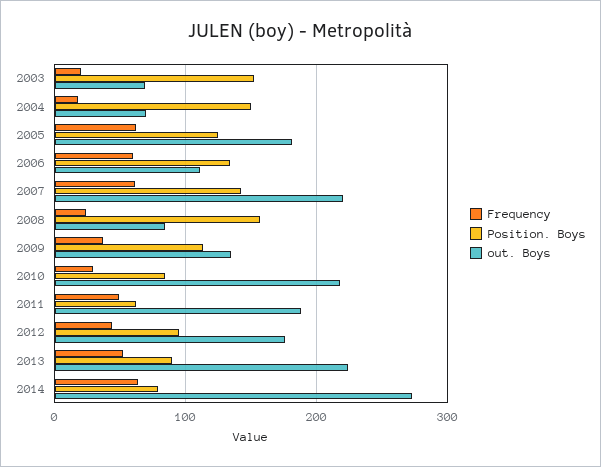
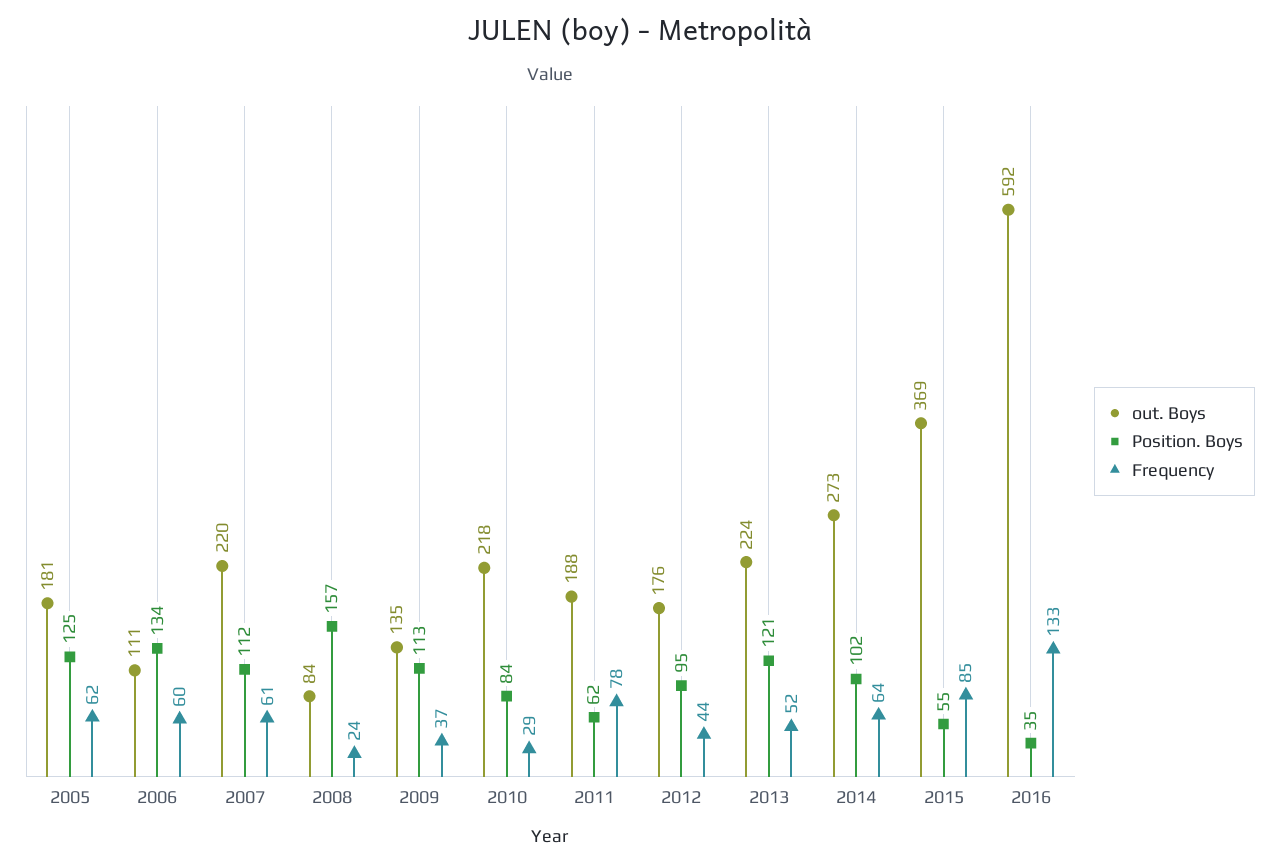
Frequency, 2003: 20 -> none
Position. Boys, 2003: 150 -> none
out. Boys, 2003: 70 -> none
Frequency, 2004: 20 -> none
Position. Boys, 2004: 150 -> none
out. Boys, 2004: 70 -> none
Position. Boys, 2007: 140 -> 112
Frequency, 2011: 50 -> 78
Position. Boys, 2013: 90 -> 121
Position. Boys, 2014: 80 -> 102
out. Boys, 2015: none -> 369
Position. Boys, 2015: none -> 55
Frequency, 2015: none -> 85
out. Boys, 2016: none -> 592
Position. Boys, 2016: none -> 35
Frequency, 2016: none -> 133

